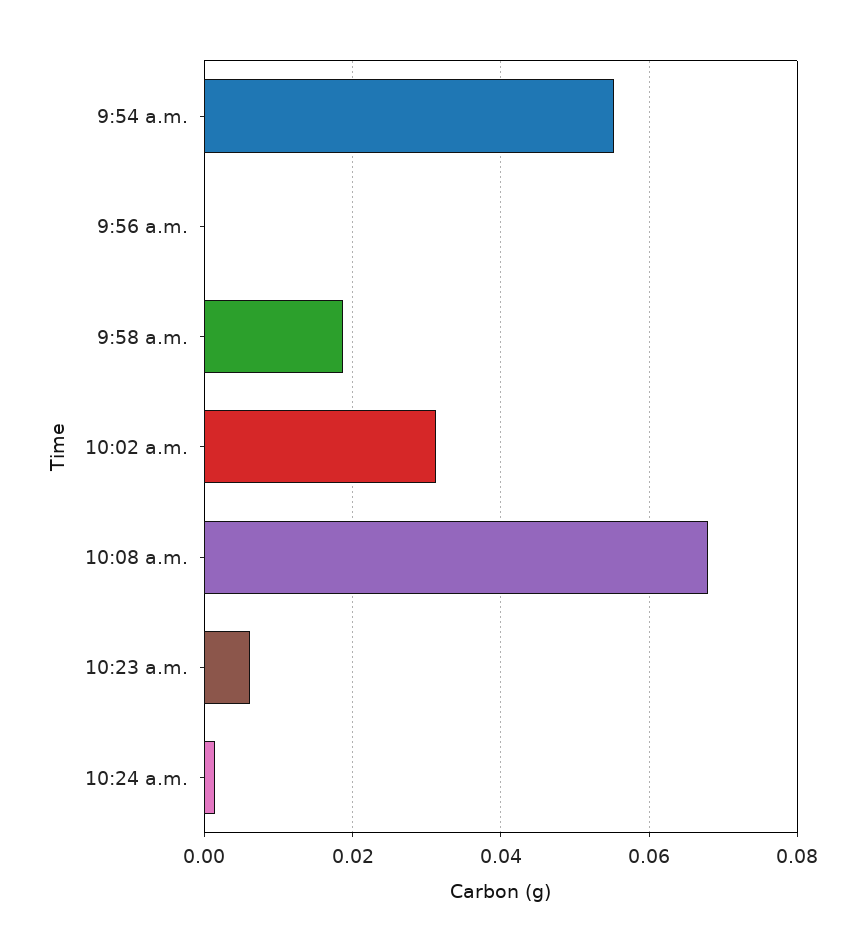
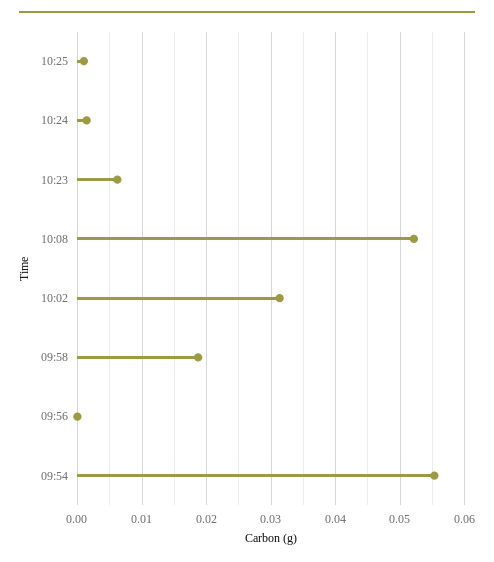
10:08 a.m.: 0.068 -> 0.052
10:25: none -> 0.001

